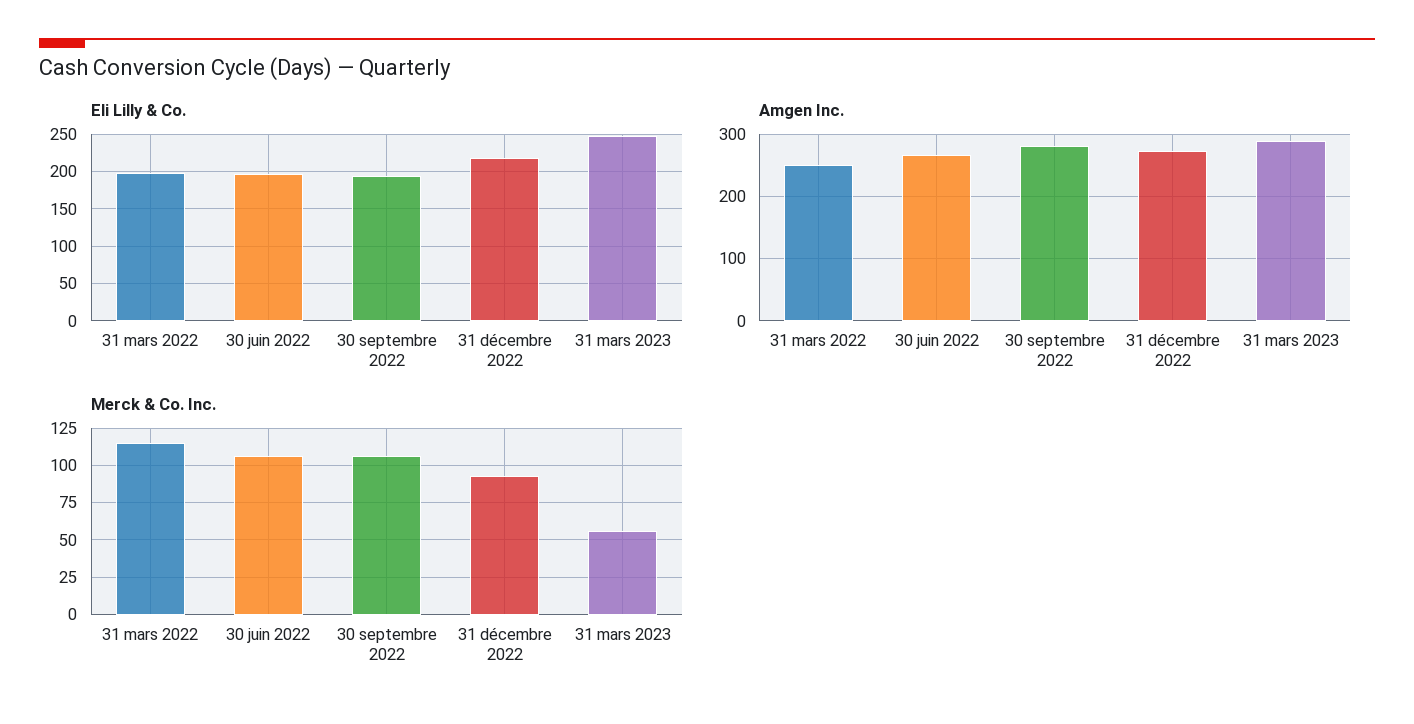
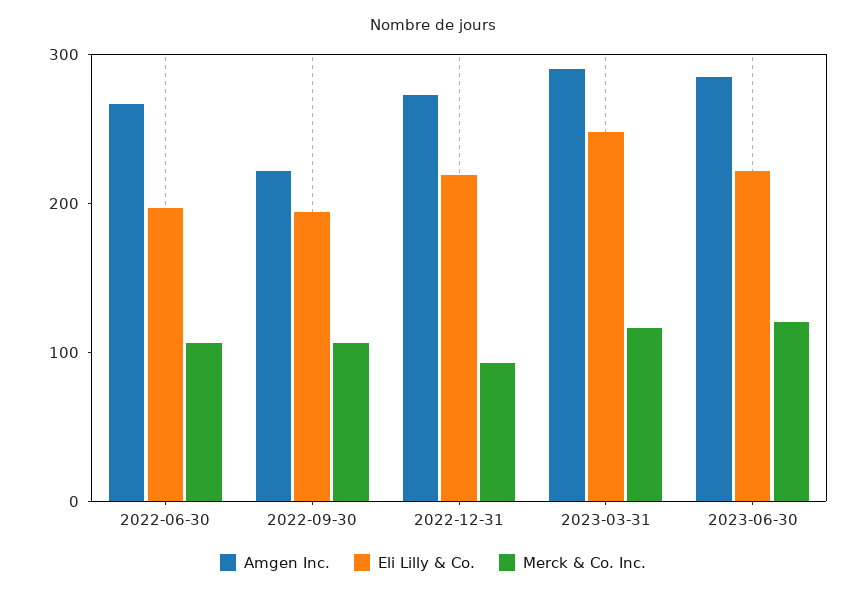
Eli Lilly & Co., 31 mars 2022: 200 -> none
Amgen Inc., 31 mars 2022: 250 -> none
Amgen Inc., 30 septembre 2022: 280 -> 220
Merck & Co. Inc., 31 mars 2022: 115 -> none
Merck & Co. Inc., 31 mars 2023: 55 -> 120
Amgen Inc., 2023-06-30: none -> 280
Eli Lilly & Co., 2023-06-30: none -> 220
Merck & Co. Inc., 2023-06-30: none -> 120

